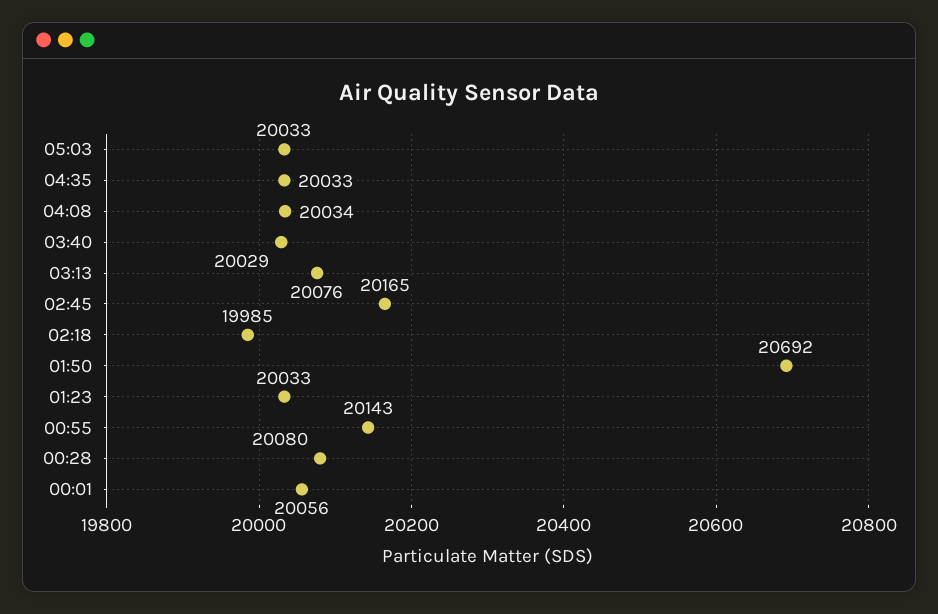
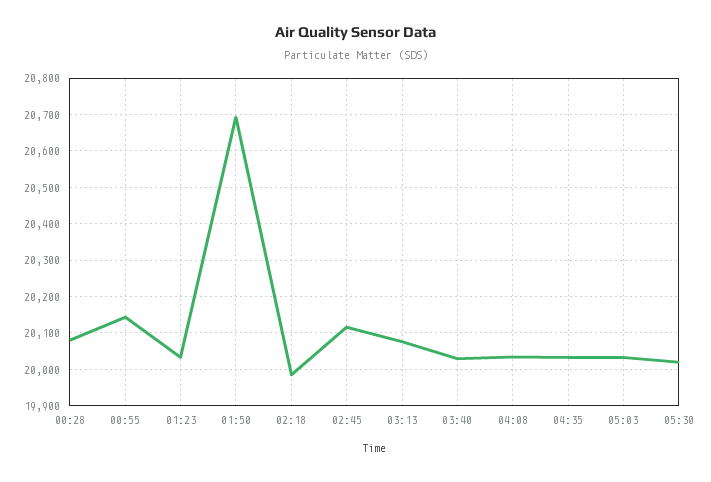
02:45: 20165 -> 20120
00:01: 20056 -> none
05:30: none -> 20020

